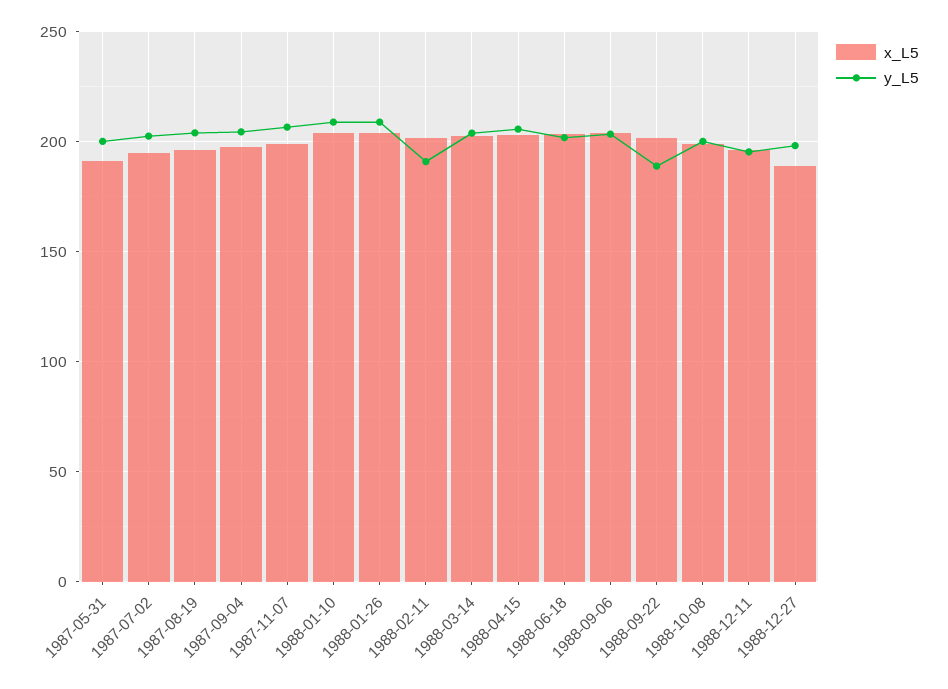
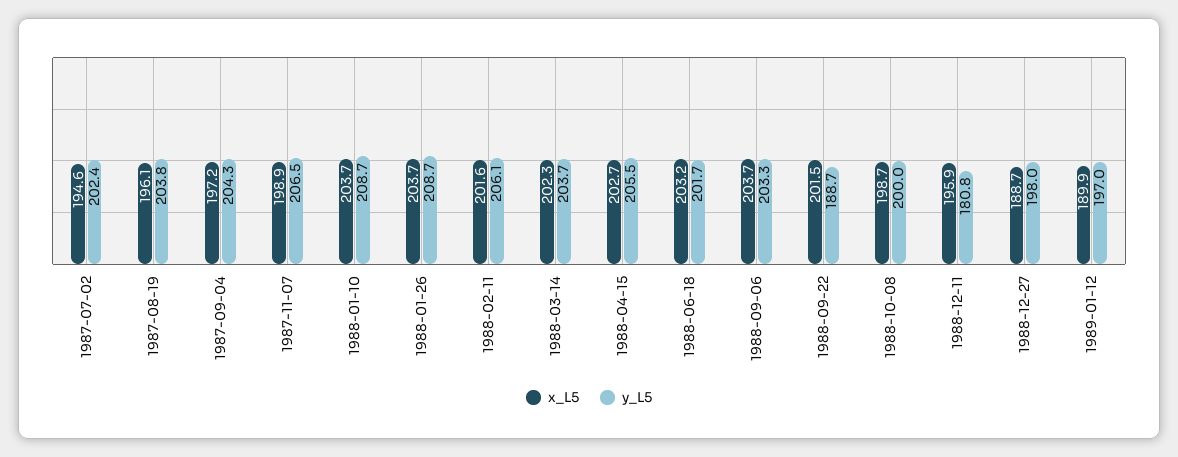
x_L5, 1987-05-31: 190 -> none
y_L5, 1987-05-31: 200 -> none
y_L5, 1988-02-11: 190 -> 206.1
y_L5, 1988-12-11: 195 -> 180.8
x_L5, 1989-01-12: none -> 189.9
y_L5, 1989-01-12: none -> 197

